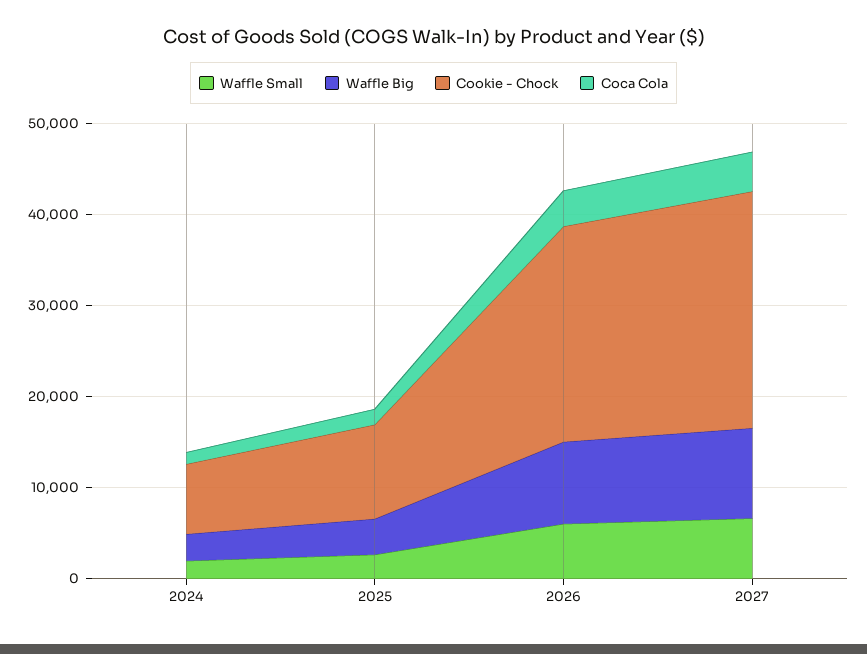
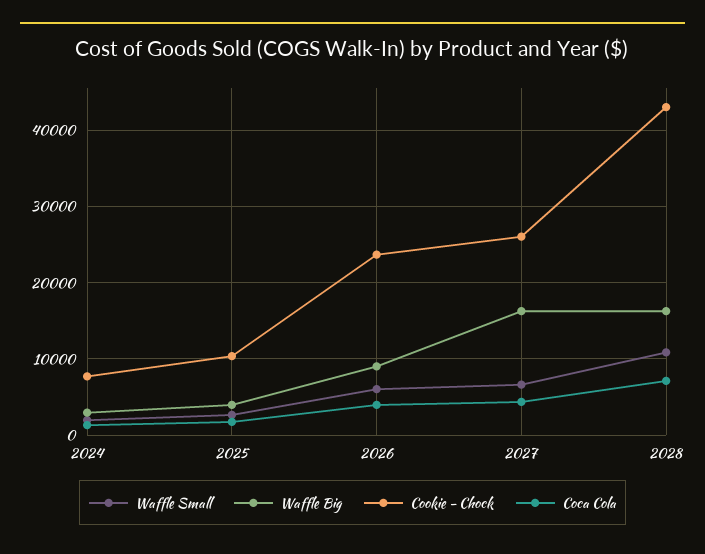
Waffle Big, 2027: 10000 -> 16000
Waffle Small, 2028: none -> 11000
Waffle Big, 2028: none -> 16000
Cookie - Chock, 2028: none -> 43000
Coca Cola, 2028: none -> 7000

